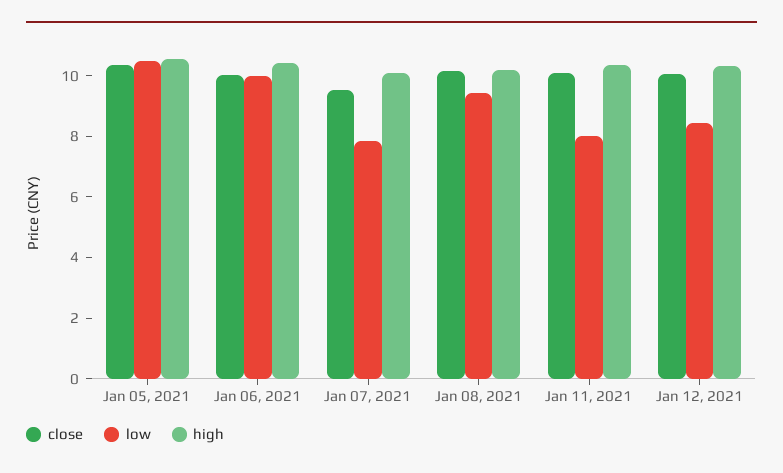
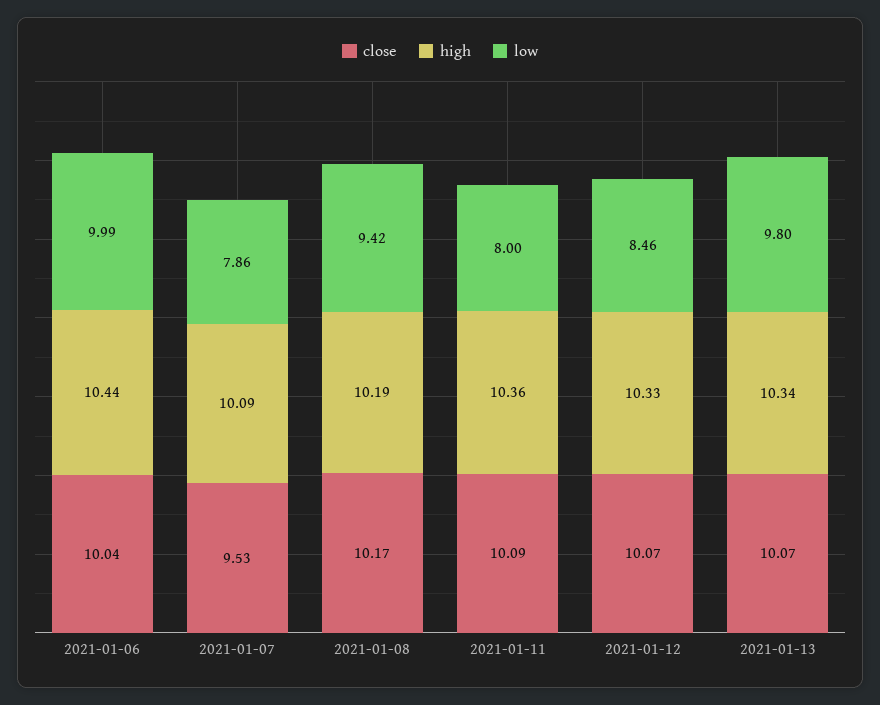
close, Jan 05, 2021: 10.5 -> none
low, Jan 05, 2021: 10.5 -> none
high, Jan 05, 2021: 10.5 -> none
close, 2021-01-13: none -> 10.07
high, 2021-01-13: none -> 10.34
low, 2021-01-13: none -> 9.8

